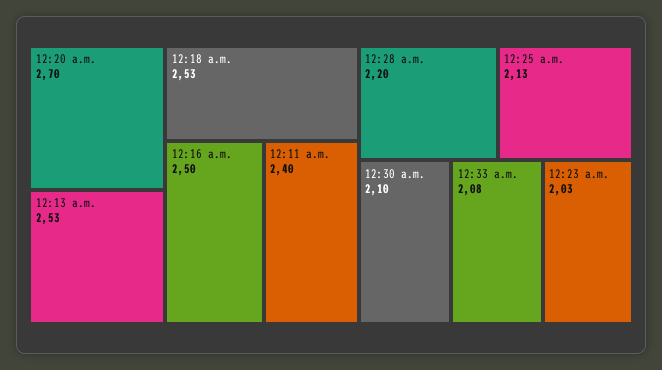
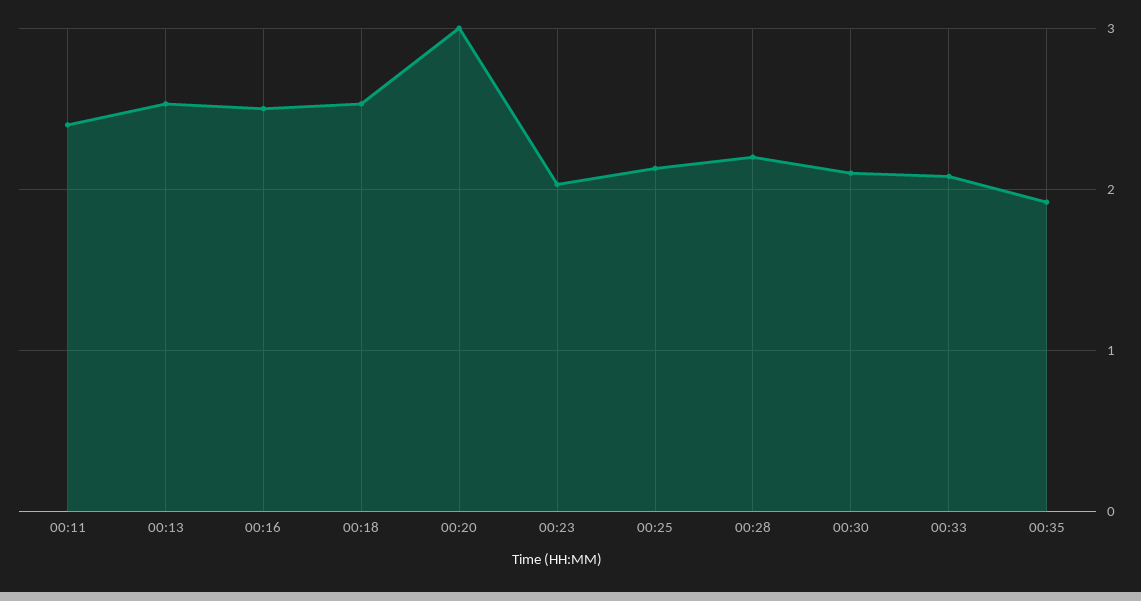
12:20 a.m.: 2.7 -> 3
00:35: none -> 1.9

